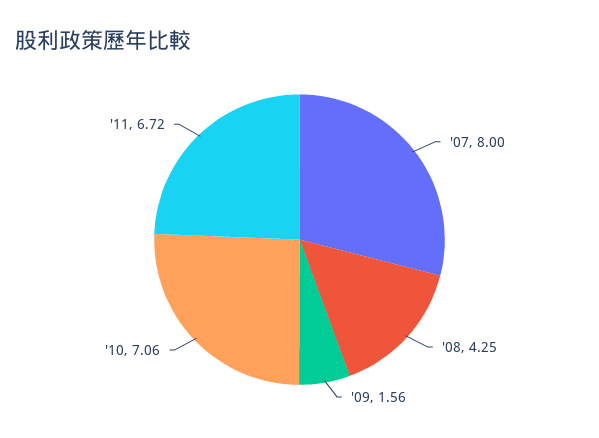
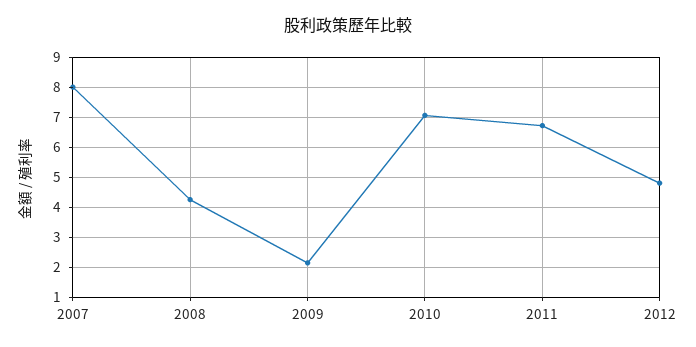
'09: 1.56 -> 2.2
2012: none -> 4.8

